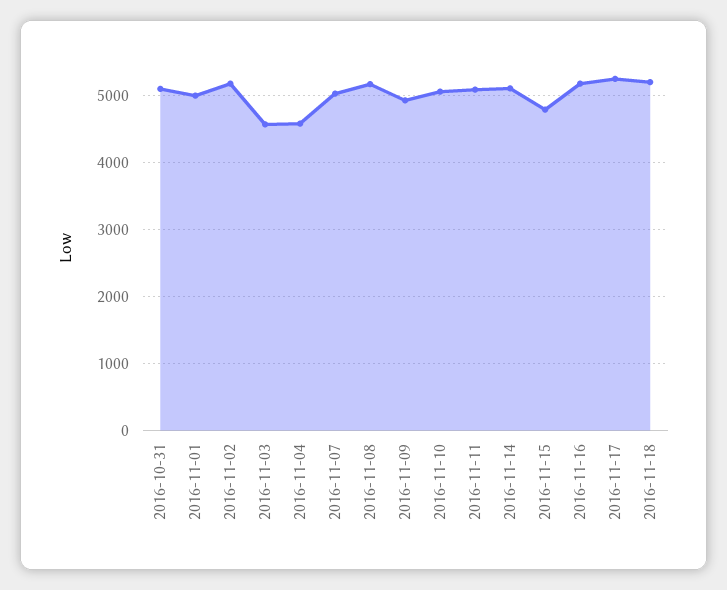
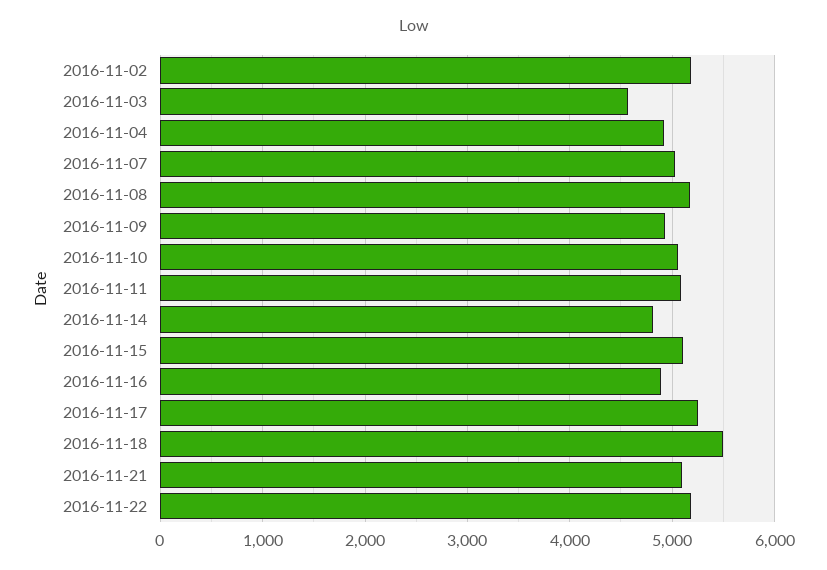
2016-10-31: 5100 -> none
2016-11-01: 5000 -> none
2016-11-04: 4600 -> 4900
2016-11-14: 5100 -> 4800
2016-11-15: 4800 -> 5100
2016-11-16: 5200 -> 4900
2016-11-18: 5200 -> 5500
2016-11-21: none -> 5100
2016-11-22: none -> 5200

